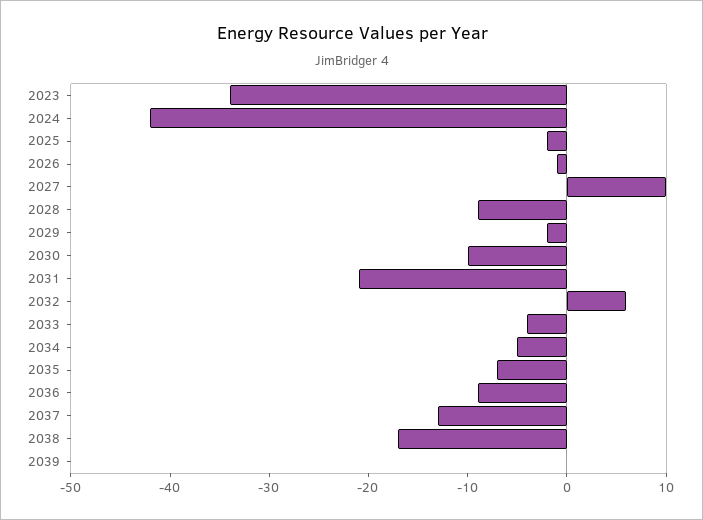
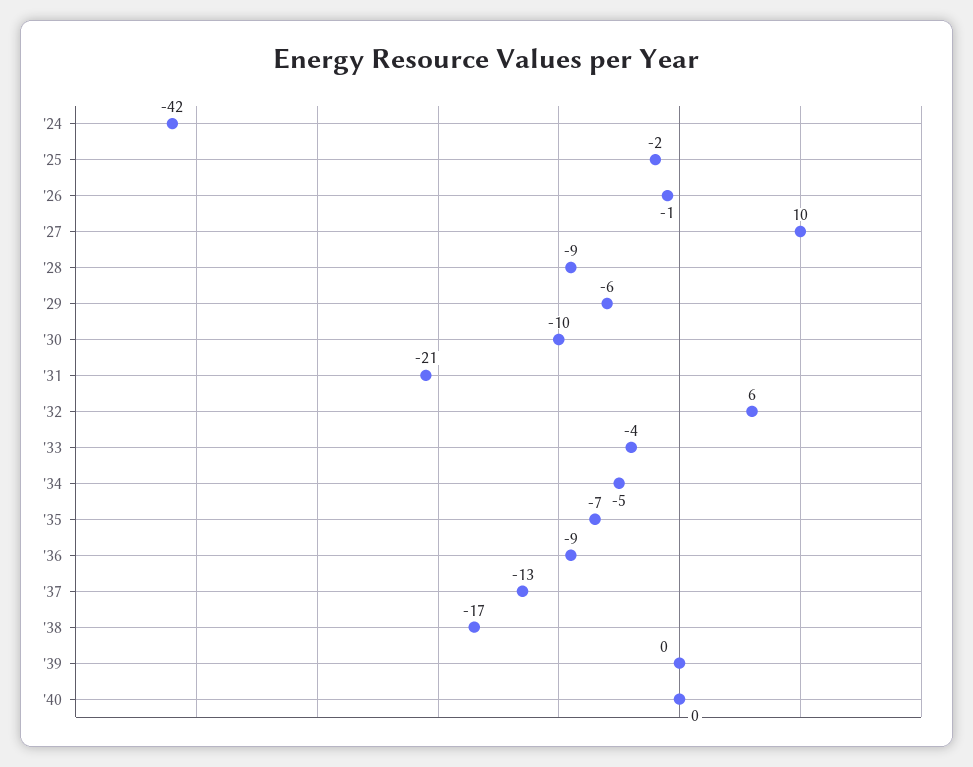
2023: -34 -> none
2029: -2 -> -6
'40: none -> 0

